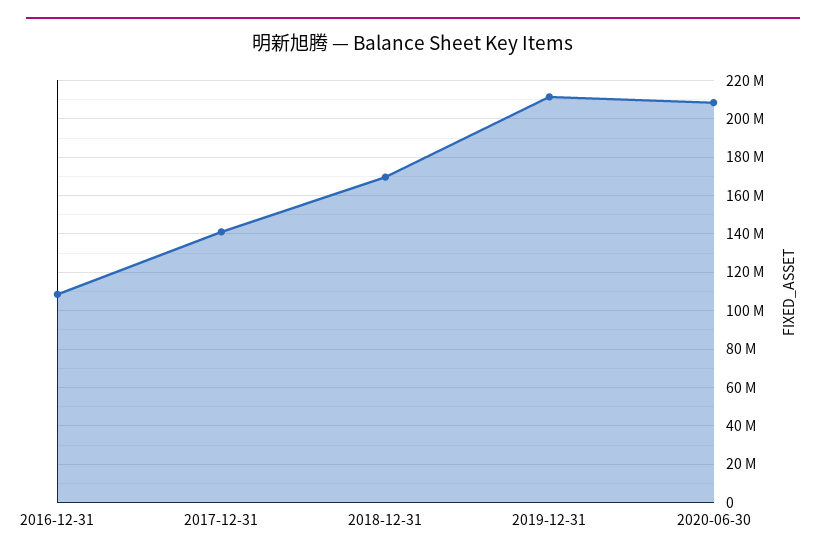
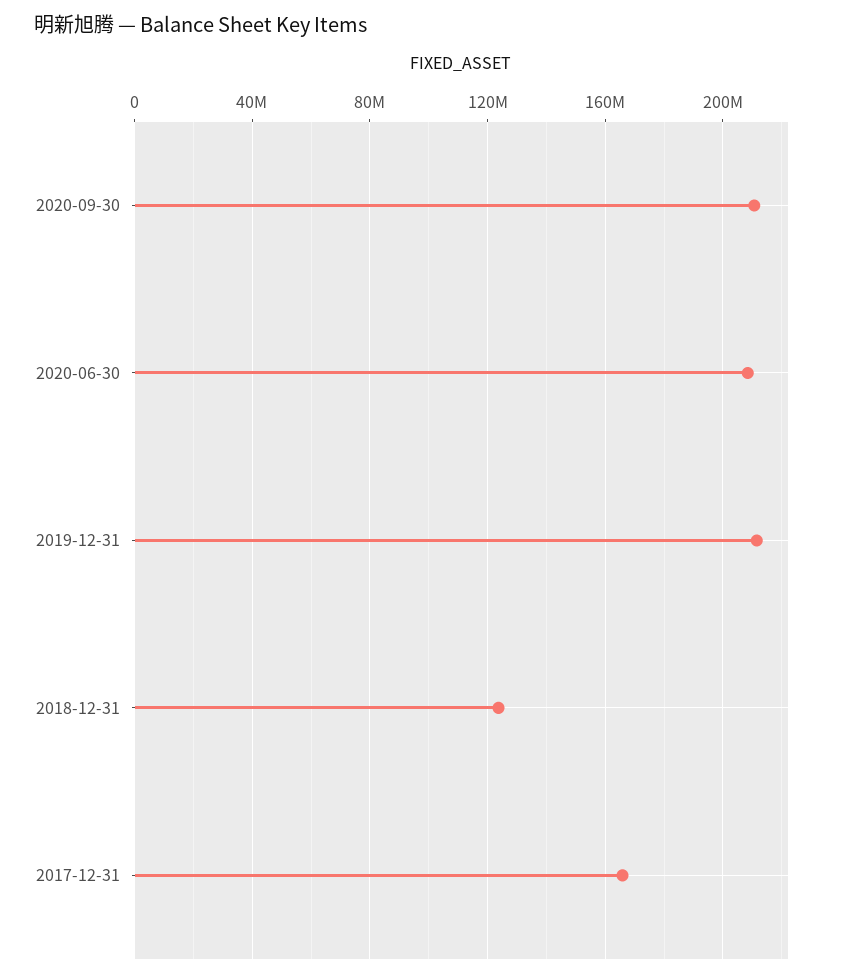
2016-12-31: 110000000 -> none
2017-12-31: 140000000 -> 165000000
2018-12-31: 170000000 -> 125000000
2020-09-30: none -> 210000000

